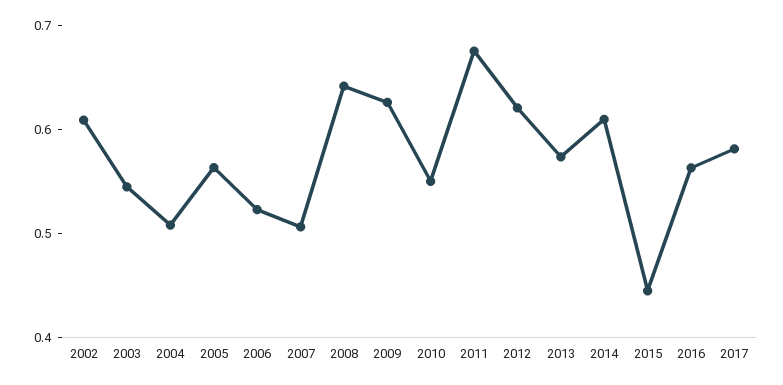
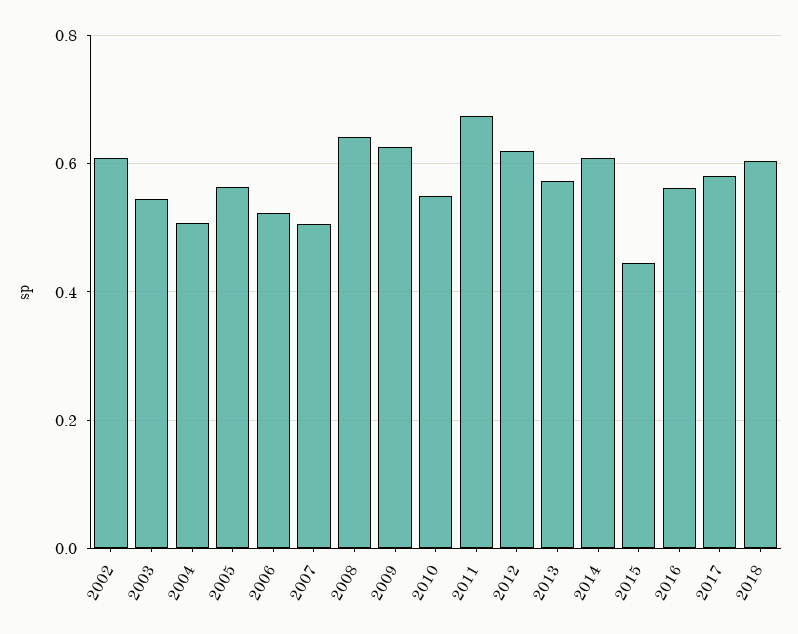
2018: none -> 0.6

